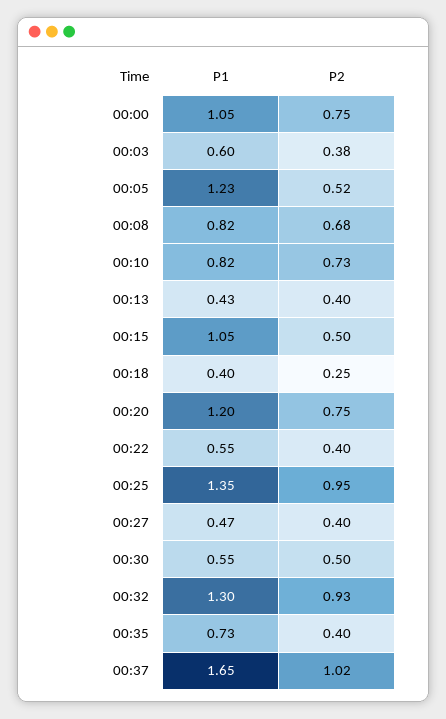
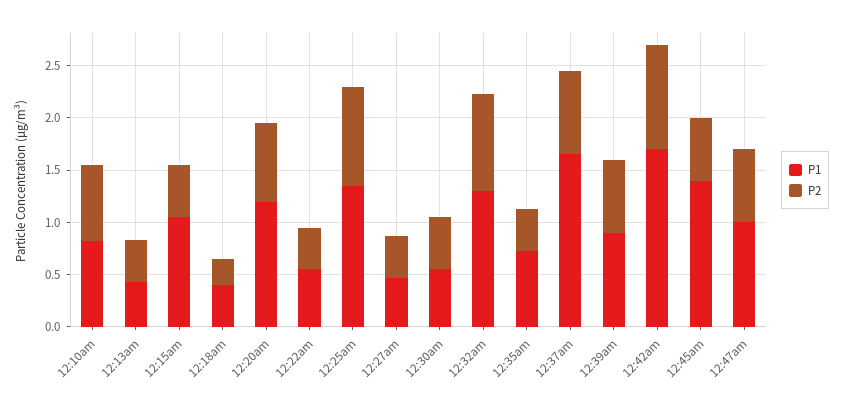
P1, 00:00: 1.05 -> none
P2, 00:00: 0.75 -> none
P1, 00:03: 0.6 -> none
P2, 00:03: 0.38 -> none
P1, 00:05: 1.23 -> none
P2, 00:05: 0.52 -> none
P1, 00:08: 0.82 -> none
P2, 00:08: 0.68 -> none
P2, 00:37: 1.02 -> 0.8
P1, 12:39am: none -> 0.9
P2, 12:39am: none -> 0.7
P1, 12:42am: none -> 1.7
P2, 12:42am: none -> 1
P1, 12:45am: none -> 1.4
P2, 12:45am: none -> 0.6
P1, 12:47am: none -> 1
P2, 12:47am: none -> 0.7

